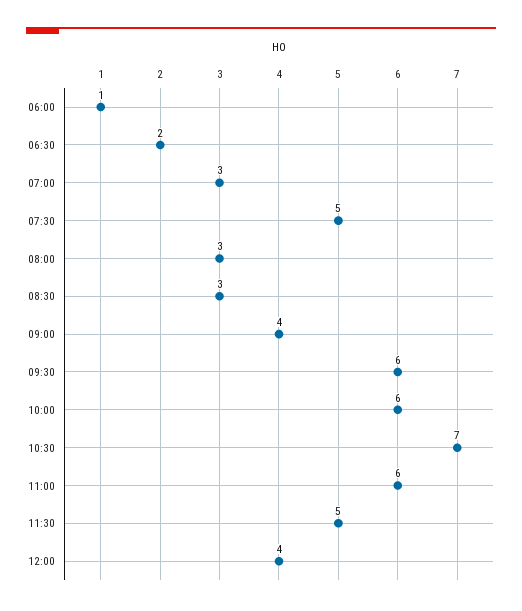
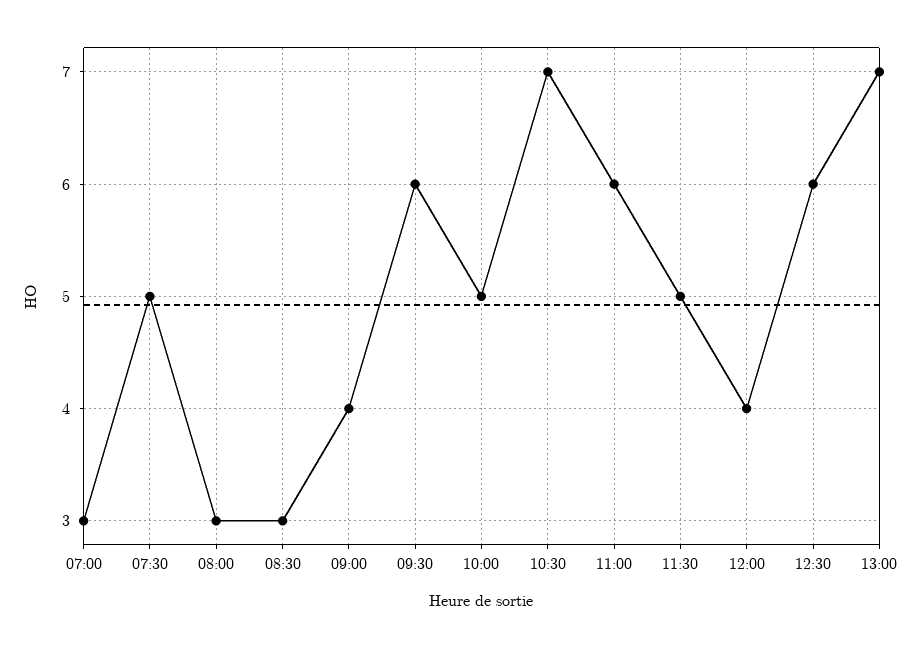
06:00: 1 -> none
06:30: 2 -> none
10:00: 6 -> 5
12:30: none -> 6
13:00: none -> 7

